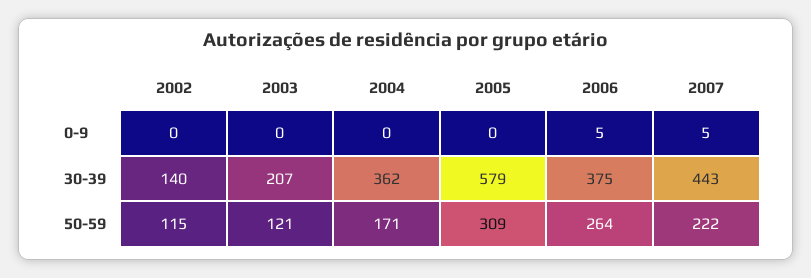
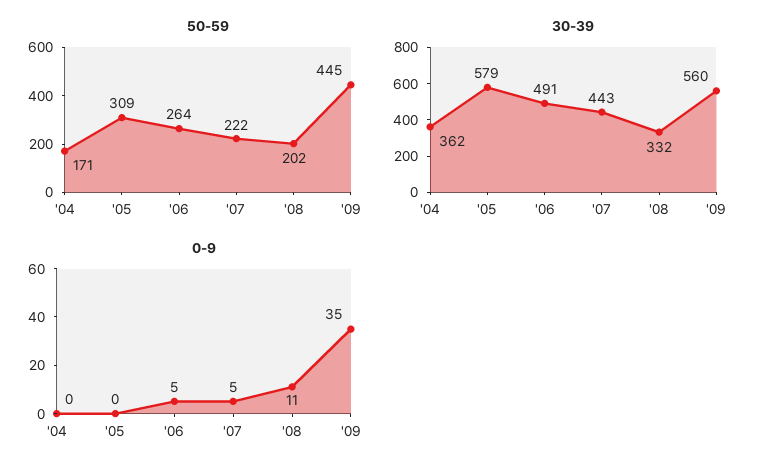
0-9, 2002: 0 -> none
0-9, 2003: 0 -> none
30-39, 2002: 140 -> none
30-39, 2003: 207 -> none
30-39, 2006: 375 -> 491
50-59, 2002: 115 -> none
50-59, 2003: 121 -> none
50-59, '08: none -> 202
50-59, '09: none -> 445
30-39, '08: none -> 332
30-39, '09: none -> 560
0-9, '08: none -> 11
0-9, '09: none -> 35

